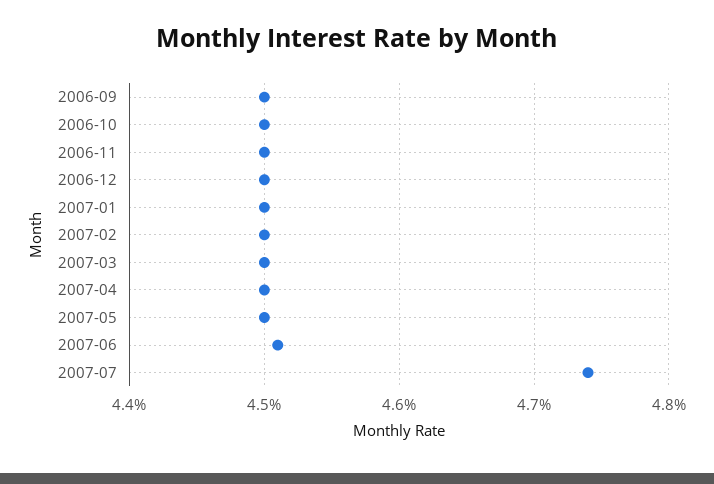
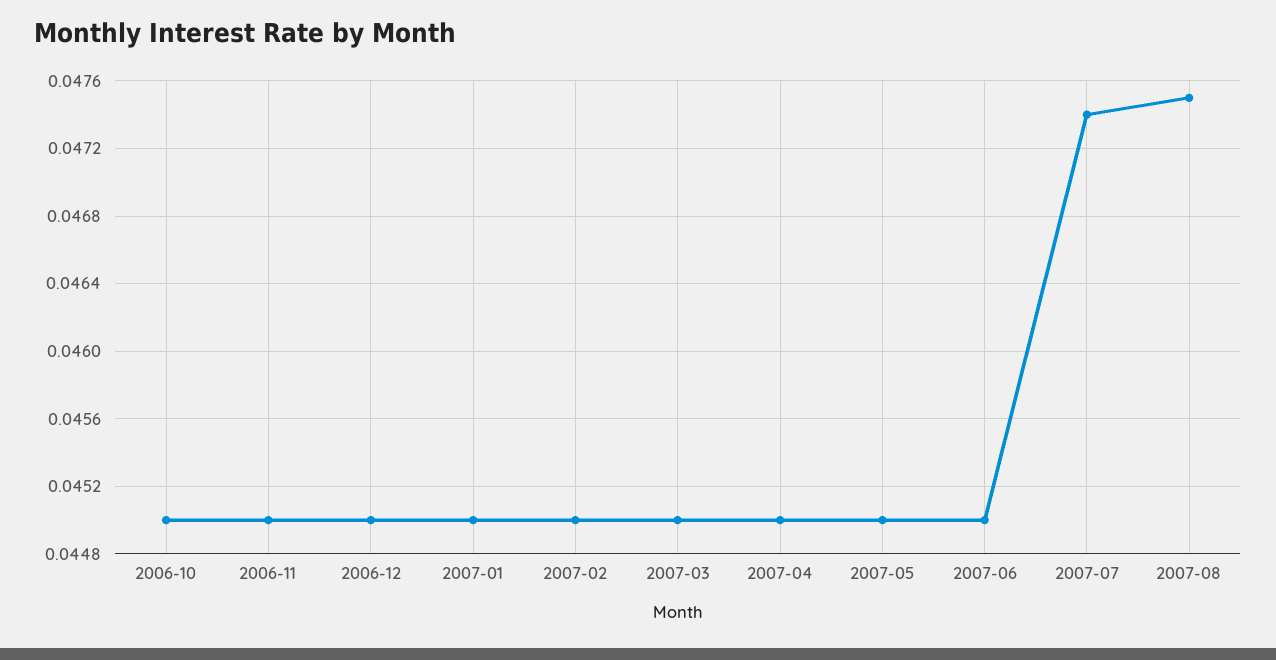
2006-09: 0.045 -> none
2007-06: 0.0451 -> 0.045
2007-08: none -> 0.0475

